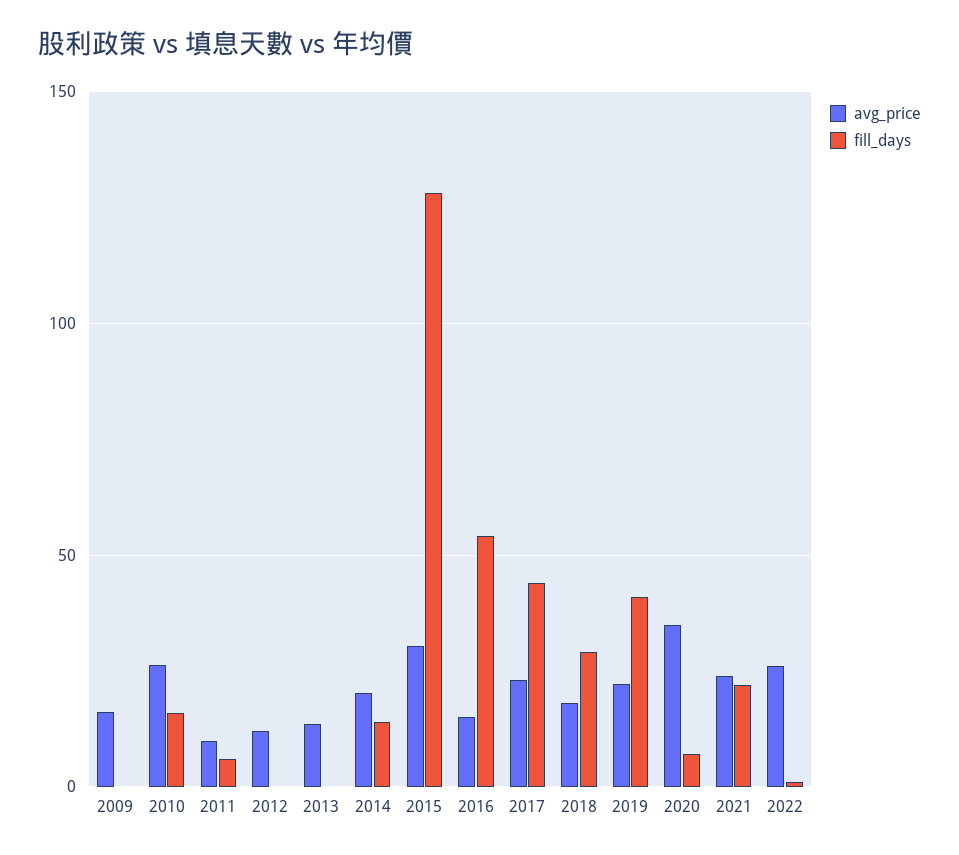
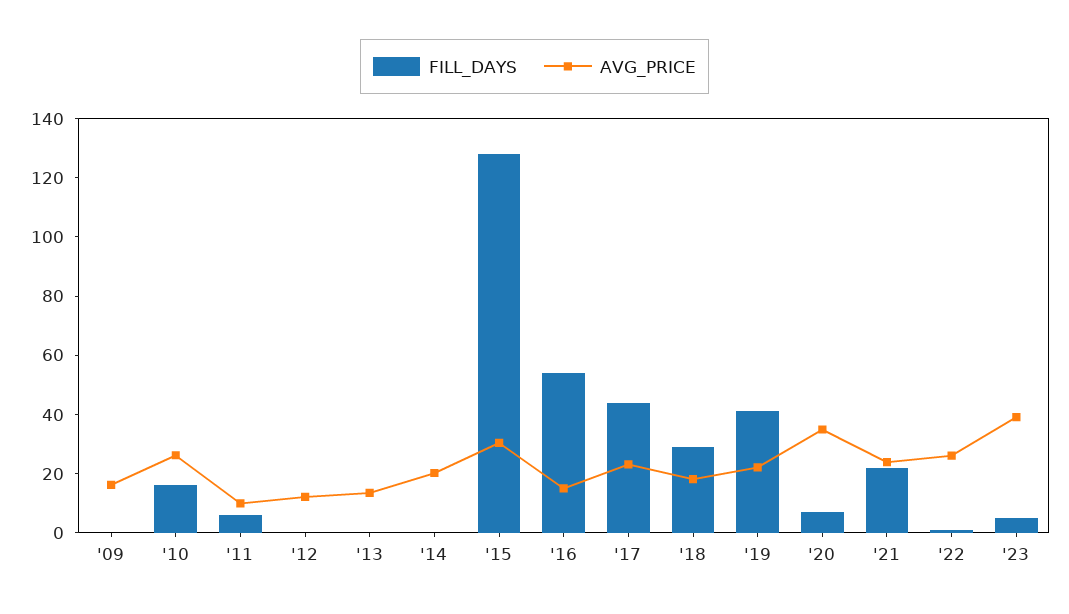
fill_days, 2014: 15 -> 0
fill_days, '23: none -> 5
avg_price, '23: none -> 40

